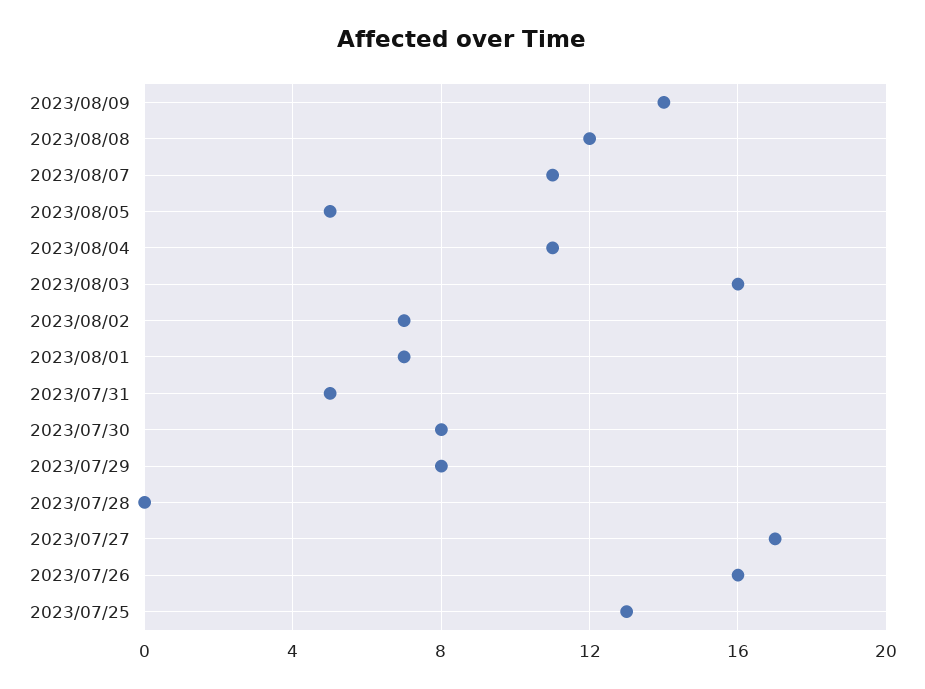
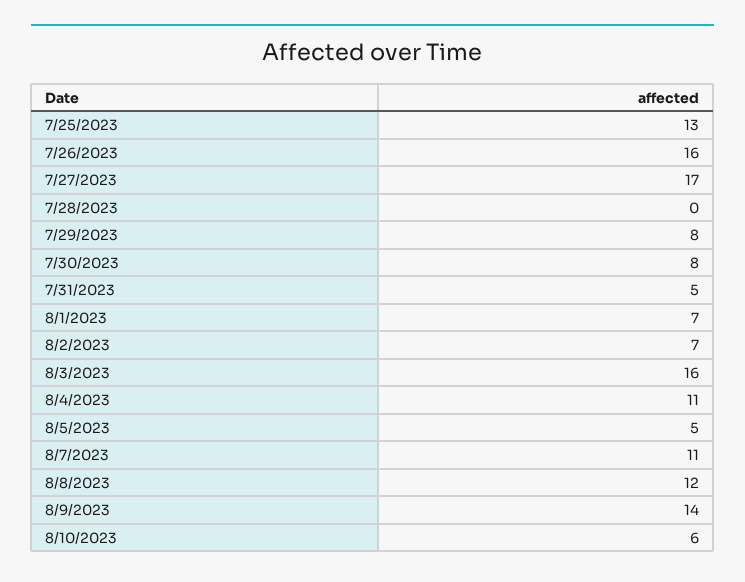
8/10/2023: none -> 6

